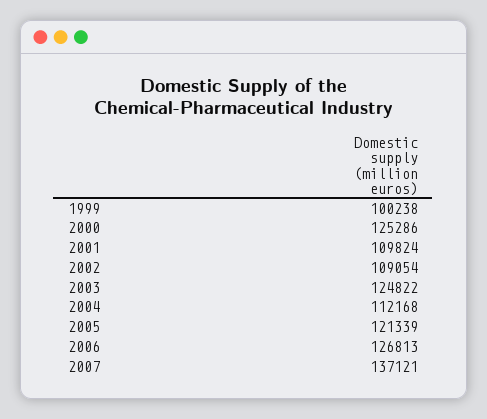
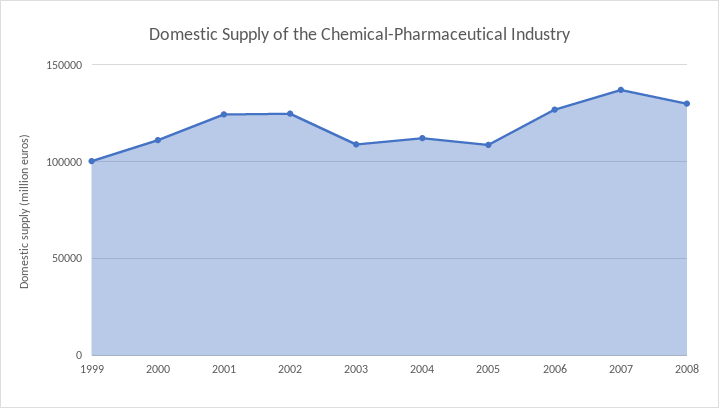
2000: 125286 -> 110000
2001: 109824 -> 125000
2002: 109054 -> 125000
2003: 124822 -> 110000
2005: 121339 -> 110000
2008: none -> 130000

